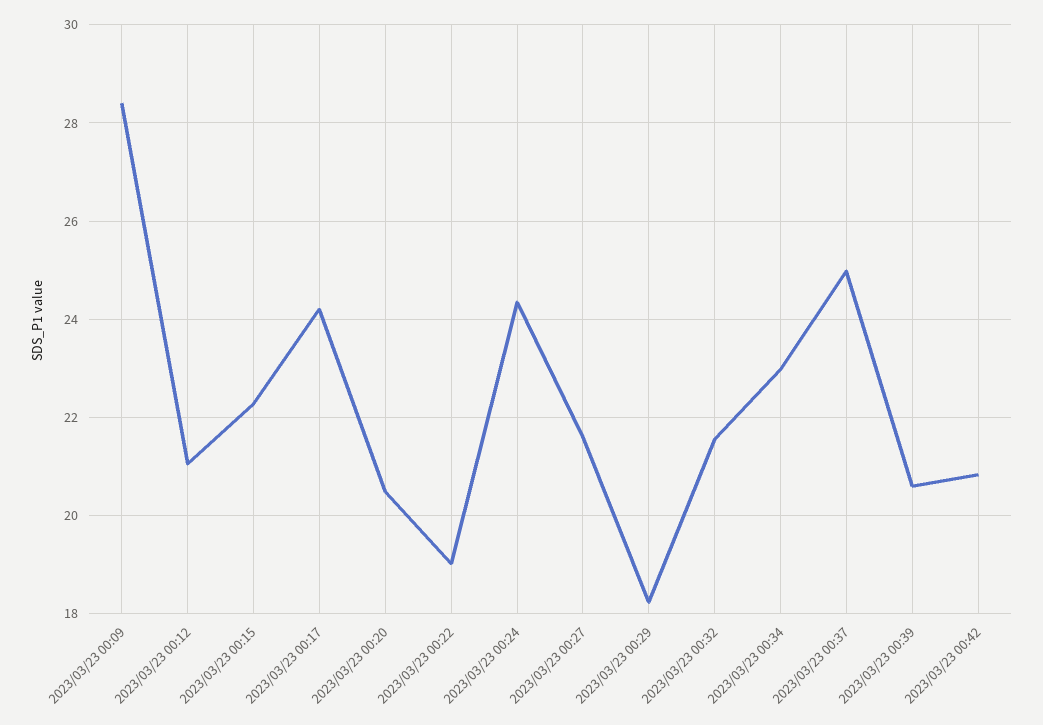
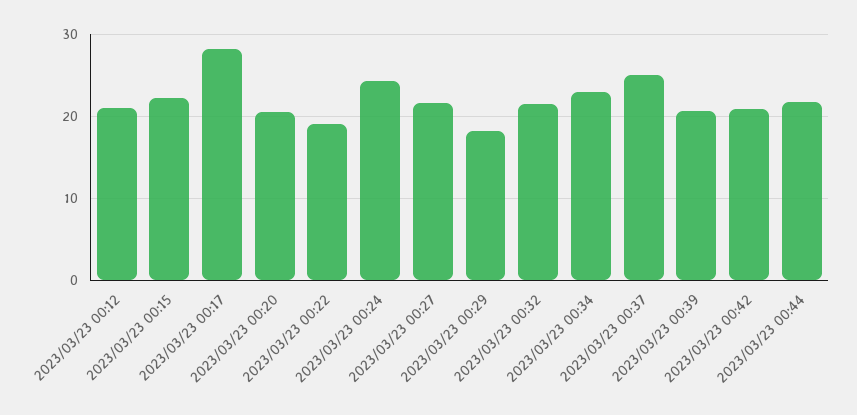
2023/03/23 00:09: 28.4 -> none
2023/03/23 00:17: 24.2 -> 28
2023/03/23 00:44: none -> 22

